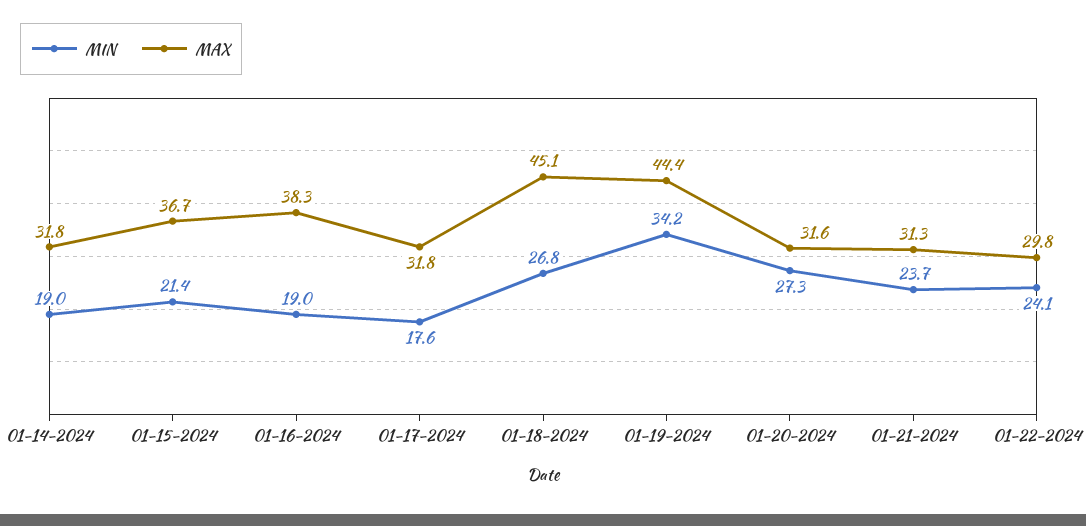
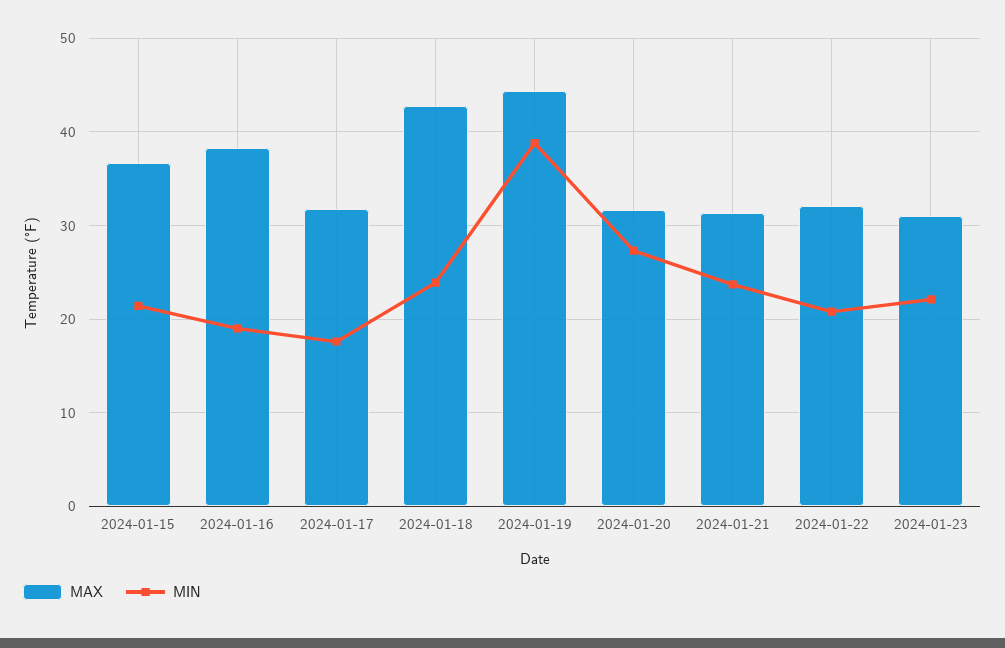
MIN, 01-14-2024: 19 -> none
MAX, 01-14-2024: 31.8 -> none
MIN, 01-18-2024: 26.8 -> 24
MAX, 01-18-2024: 45.1 -> 43
MIN, 01-19-2024: 34.2 -> 39
MIN, 01-22-2024: 24.1 -> 21
MAX, 01-22-2024: 29.8 -> 32
MAX, 2024-01-23: none -> 31
MIN, 2024-01-23: none -> 22

